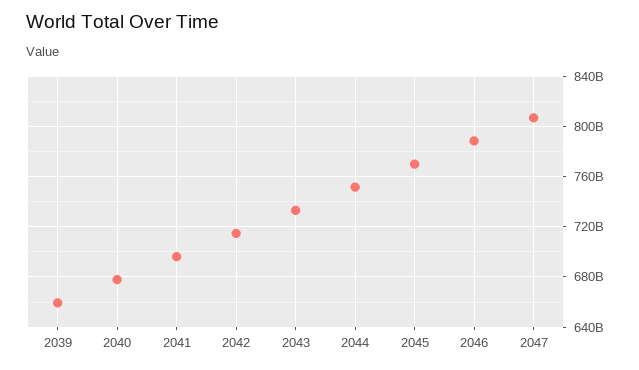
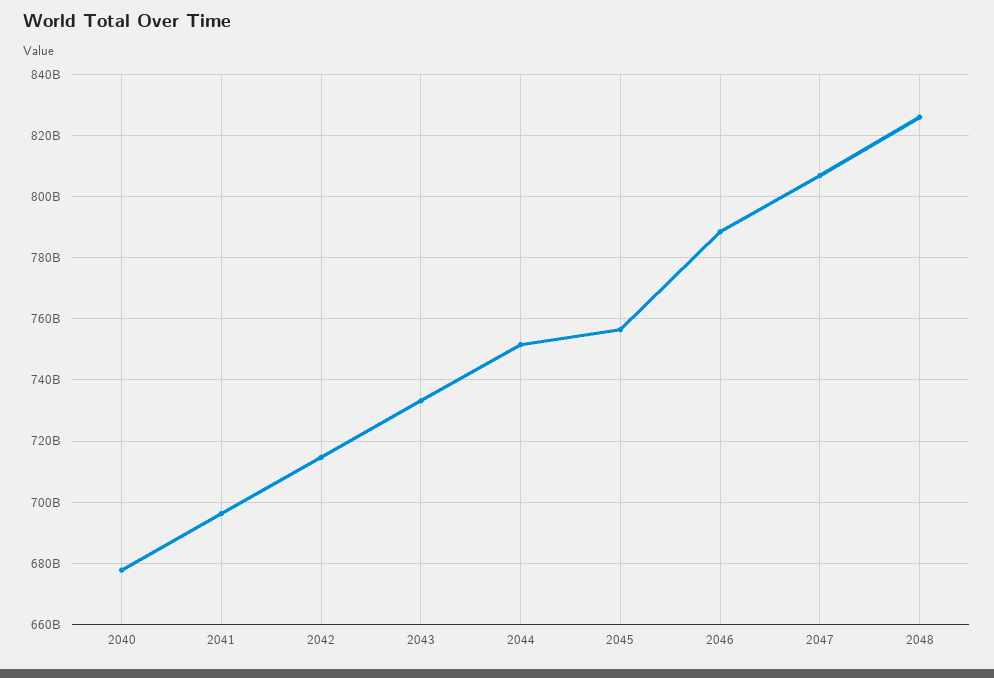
2039: 660000000000 -> none
2045: 770000000000 -> 756000000000
2048: none -> 826000000000

